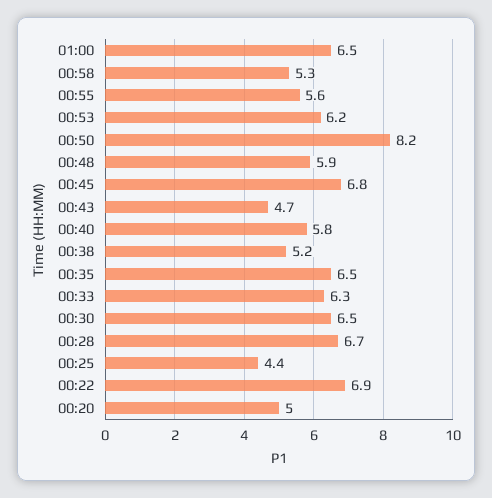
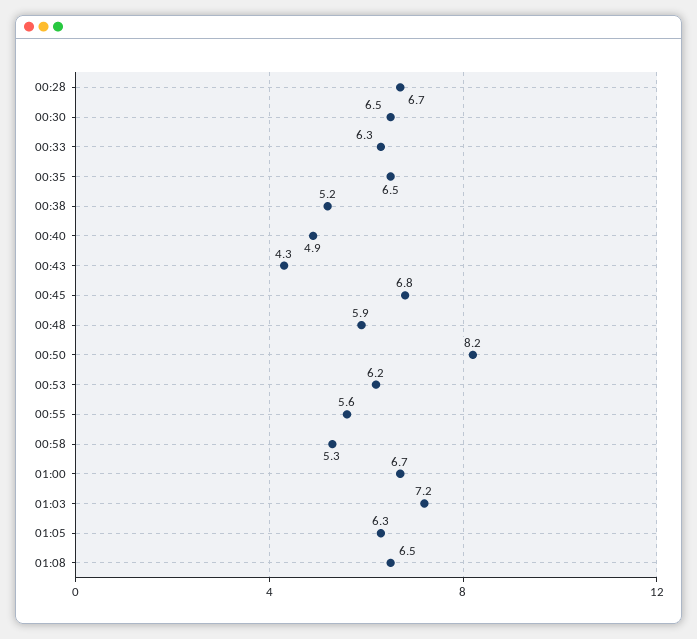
01:00: 6.5 -> 6.7
00:43: 4.7 -> 4.3
00:40: 5.8 -> 4.9
00:25: 4.4 -> none
00:22: 6.9 -> none
00:20: 5 -> none
01:03: none -> 7.2
01:05: none -> 6.3
01:08: none -> 6.5

